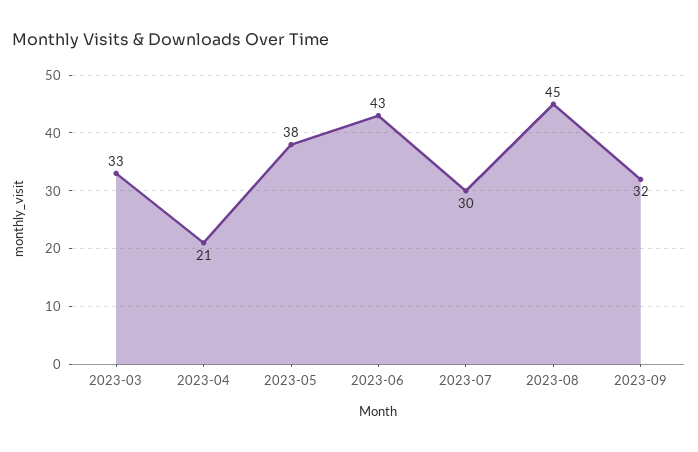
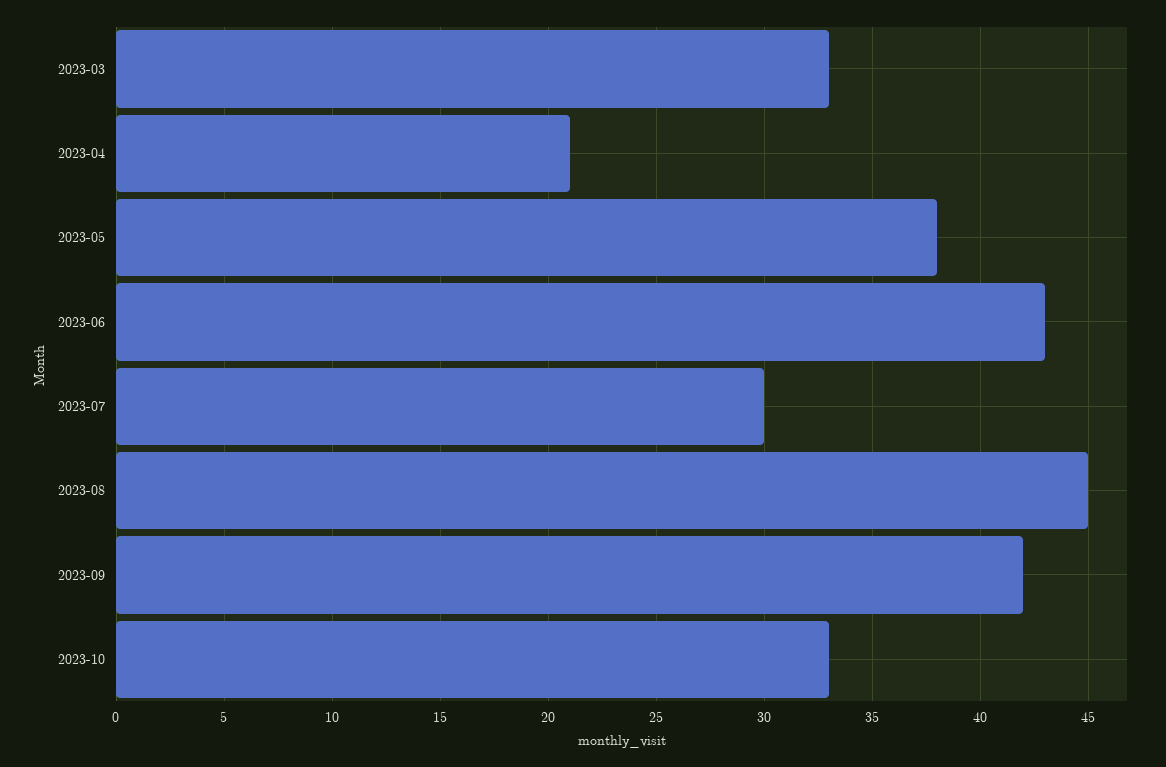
2023-09: 32 -> 42
2023-10: none -> 33

